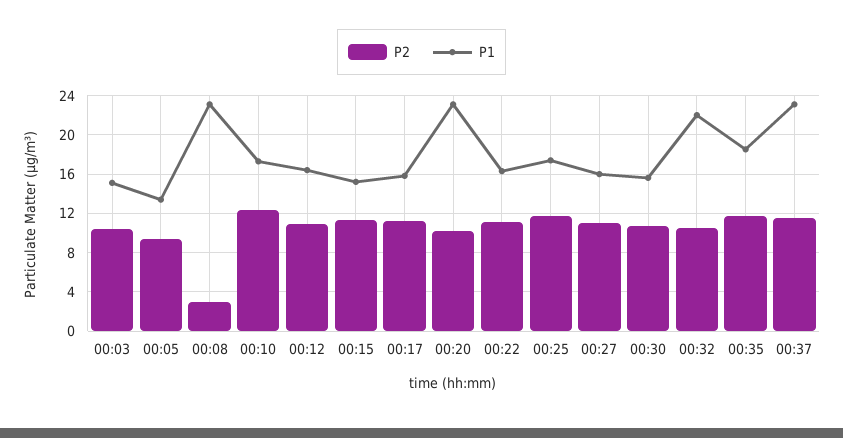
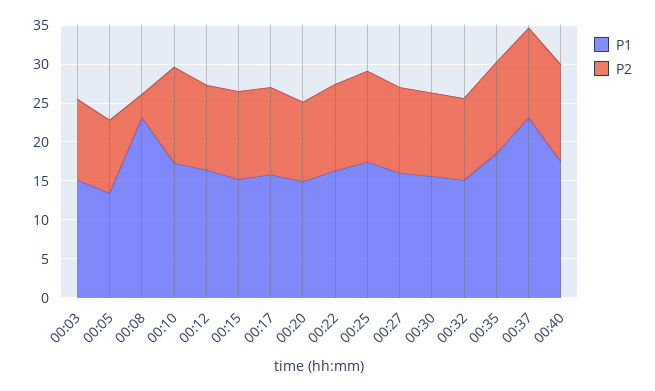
P1, 00:20: 23 -> 15
P1, 00:32: 22 -> 15
P1, 00:40: none -> 17.5
P2, 00:40: none -> 12.5

